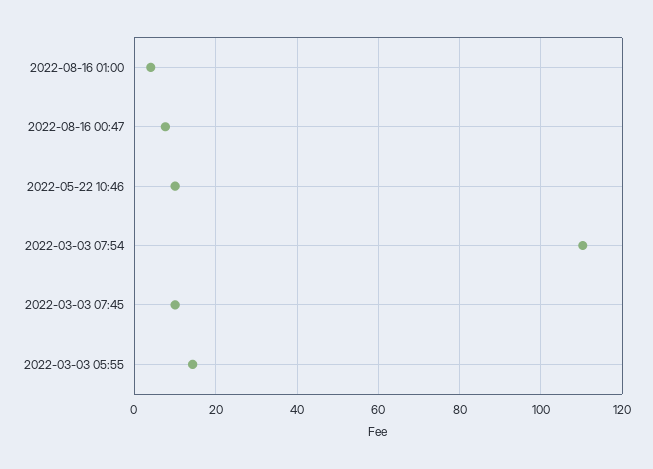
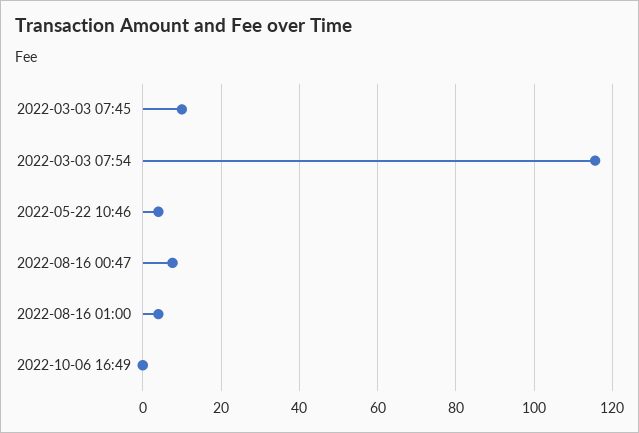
2022-05-22 10:46: 10 -> 4
2022-03-03 07:54: 110 -> 116
2022-03-03 05:55: 14 -> none
2022-10-06 16:49: none -> 0

